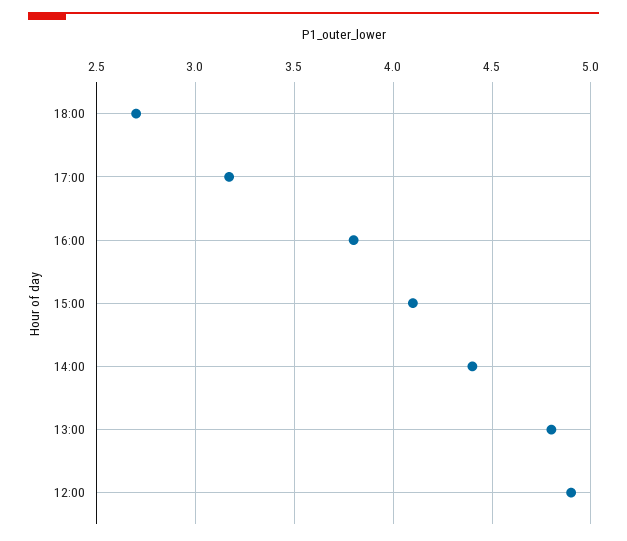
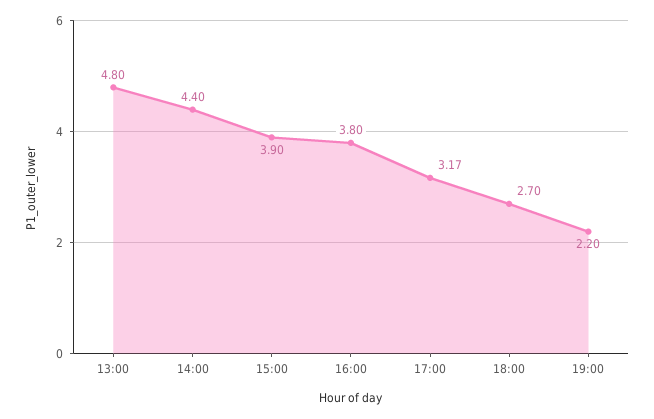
15:00: 4.1 -> 3.9
12:00: 4.9 -> none
19:00: none -> 2.2

